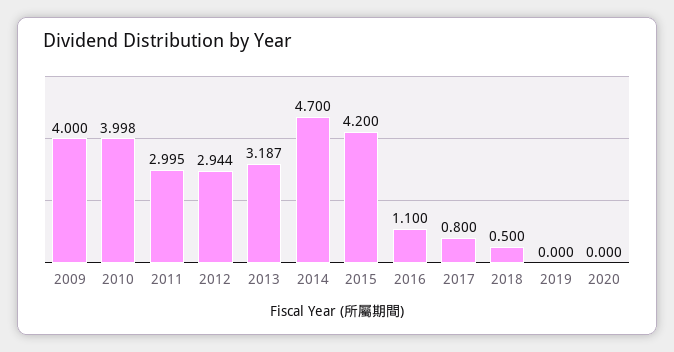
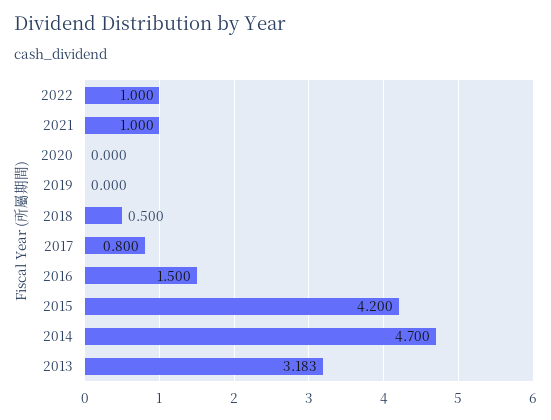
2009: 4 -> none
2010: 3.998 -> none
2011: 2.995 -> none
2012: 2.944 -> none
2013: 3.187 -> 3.183
2016: 1.1 -> 1.5
2022: none -> 1
2021: none -> 1

